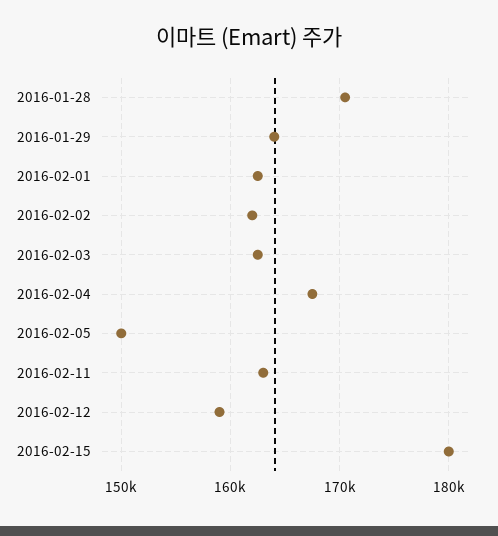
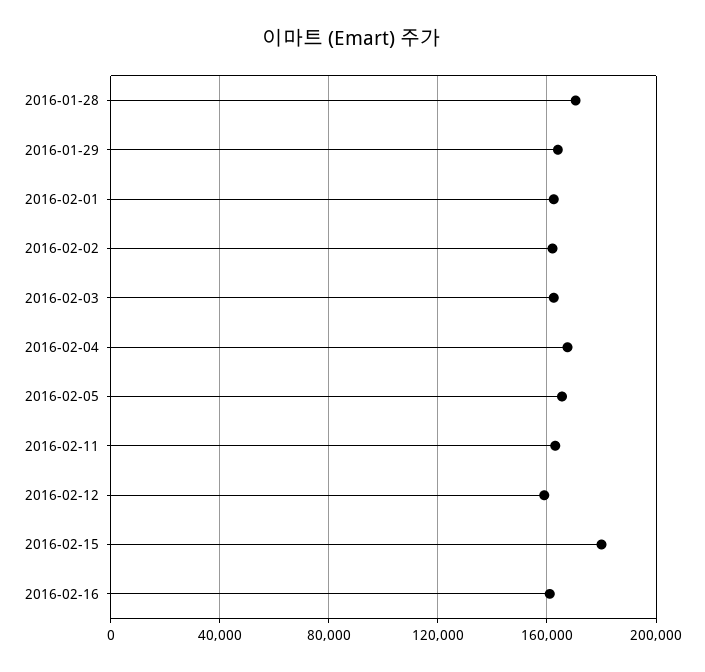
2016-02-05: 150000 -> 165000
2016-02-16: none -> 160000

